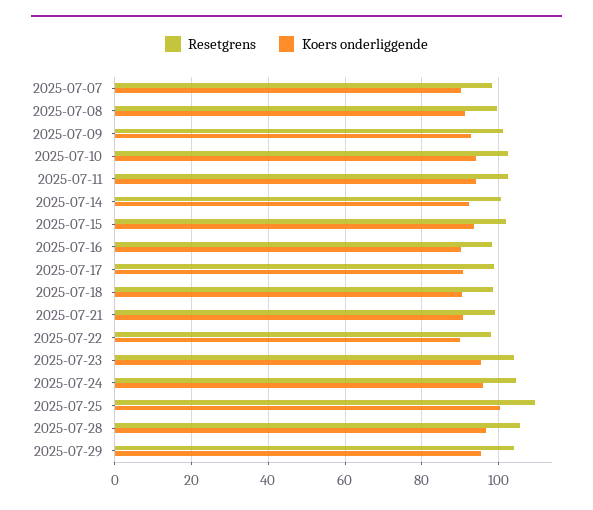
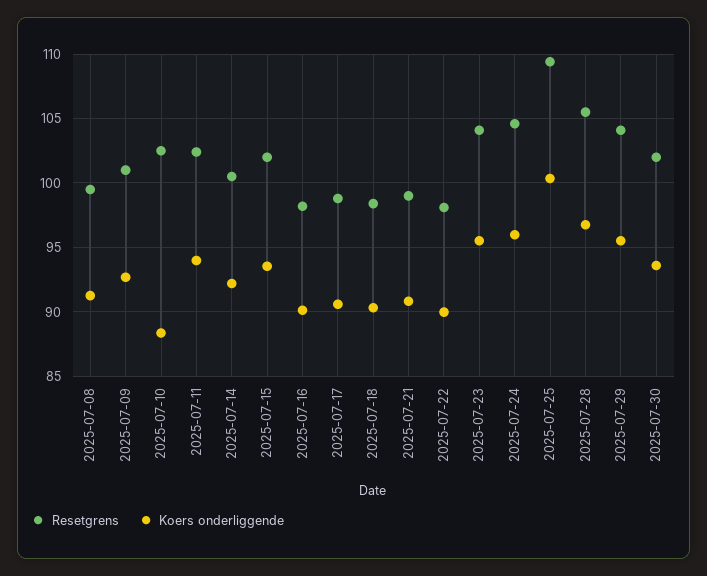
Resetgrens, 2025-07-07: 98 -> none
Koers onderliggende, 2025-07-07: 90 -> none
Koers onderliggende, 2025-07-10: 94 -> 88.5
Resetgrens, 2025-07-30: none -> 102
Koers onderliggende, 2025-07-30: none -> 93.5

